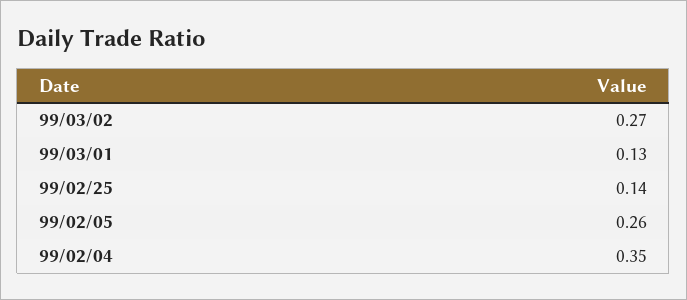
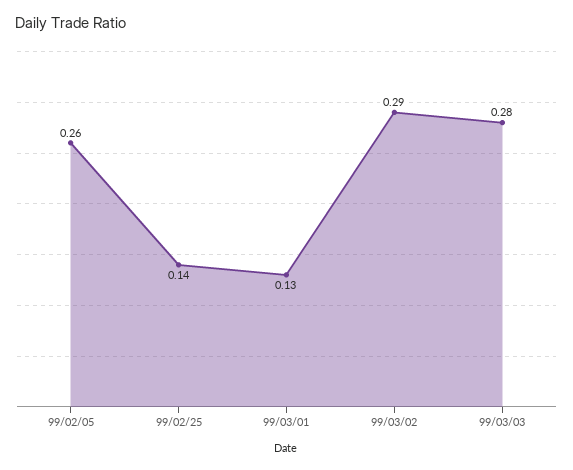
99/03/02: 0.27 -> 0.29
99/02/04: 0.35 -> none
99/03/03: none -> 0.28

